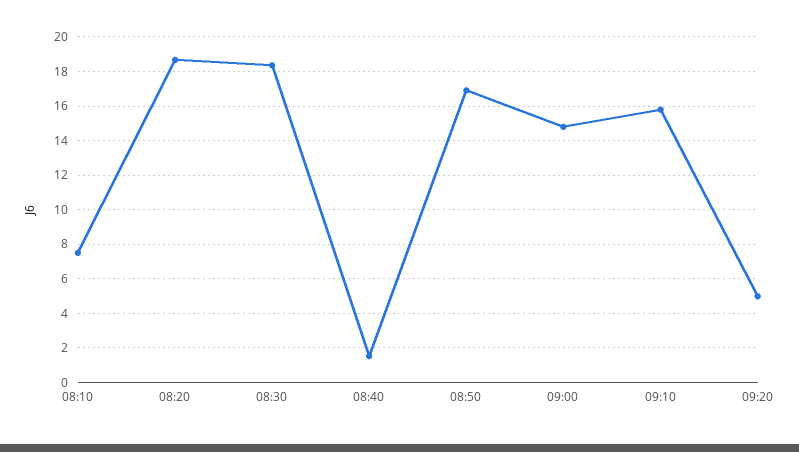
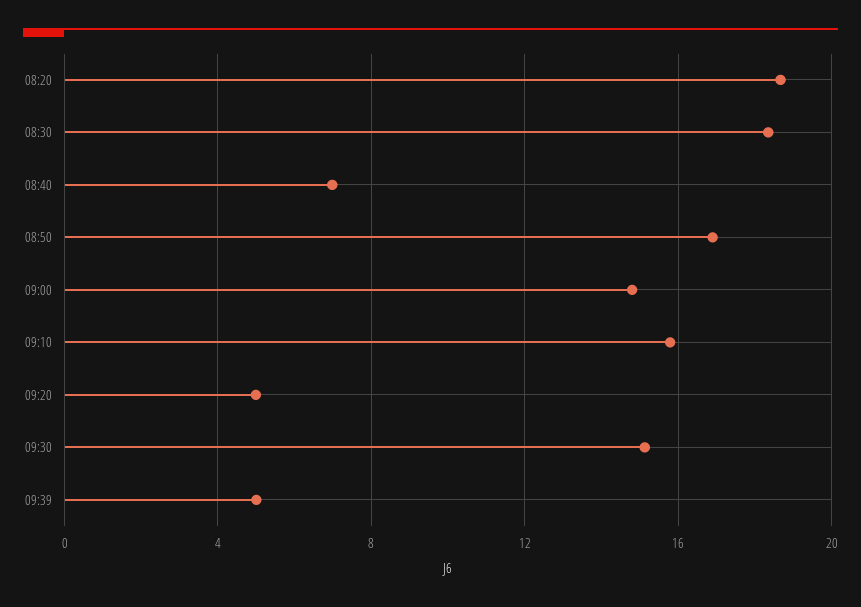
08:10: 7.5 -> none
08:40: 1.5 -> 7
09:30: none -> 15
09:39: none -> 5

